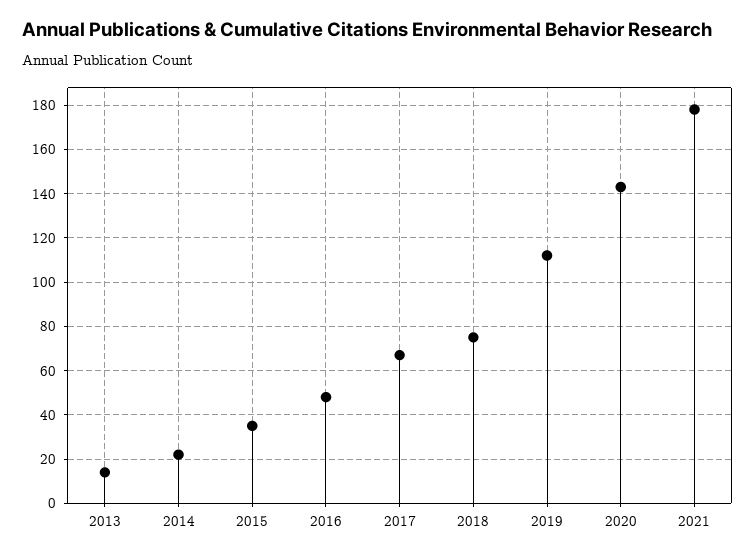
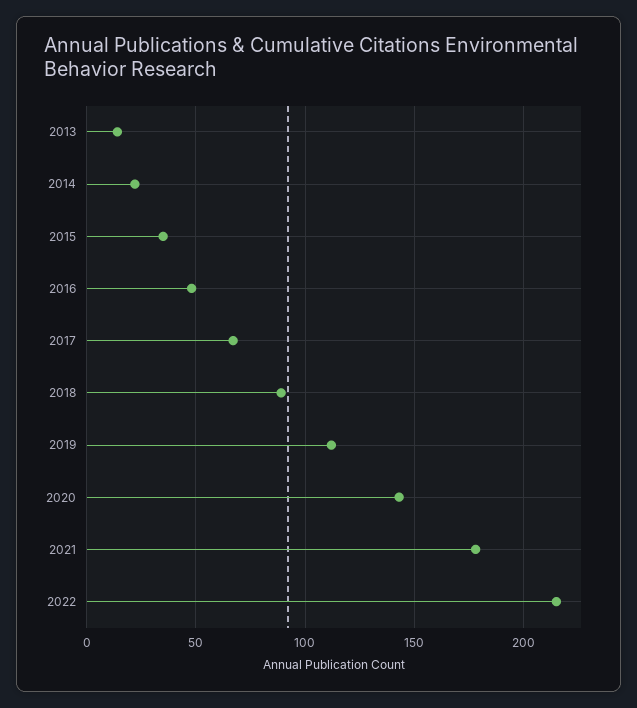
2018: 75 -> 90
2022: none -> 215

